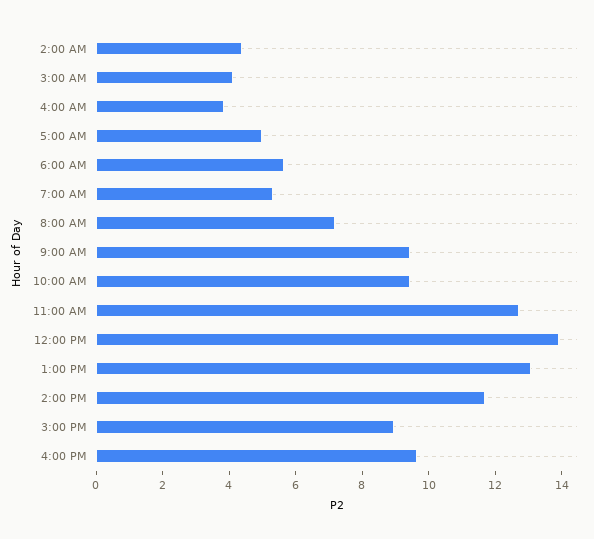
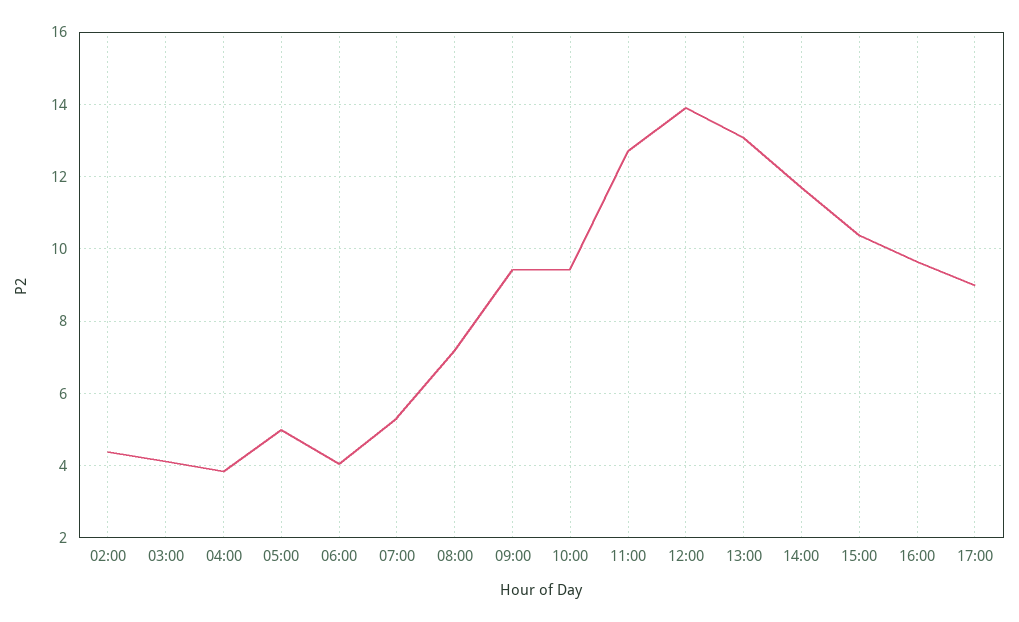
6:00 AM: 5.5 -> 4
3:00 PM: 9 -> 10.4
17:00: none -> 9

